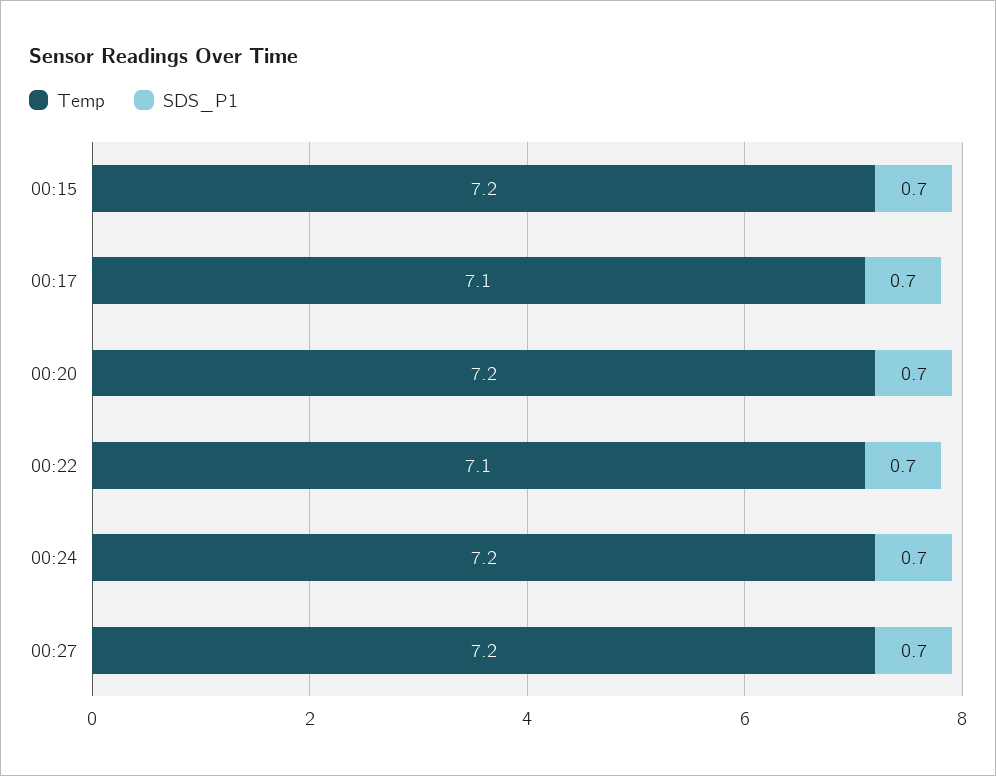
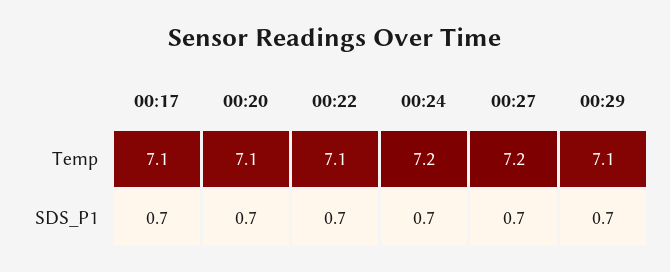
Temp, 00:15: 7.2 -> none
SDS_P1, 00:15: 0.7 -> none
Temp, 00:20: 7.2 -> 7.1
Temp, 00:29: none -> 7.1
SDS_P1, 00:29: none -> 0.7

